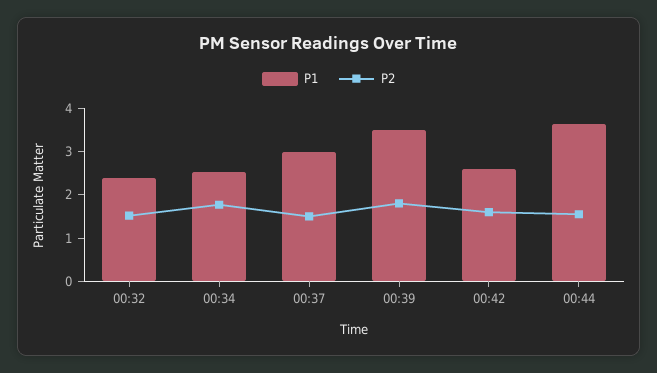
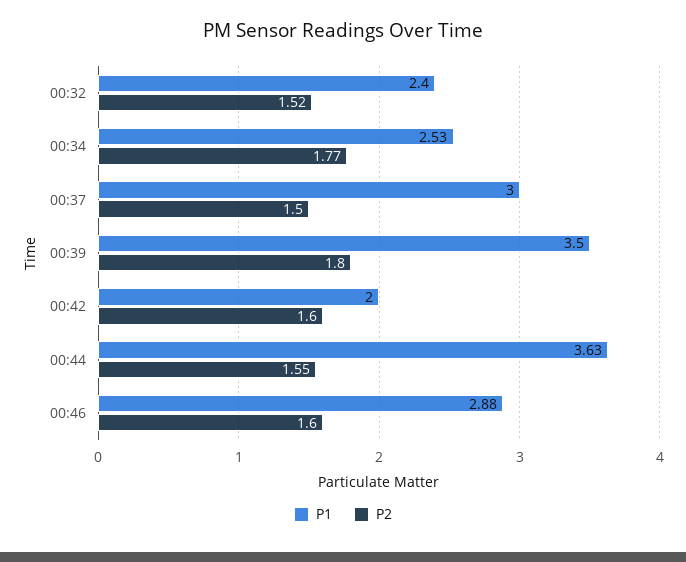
P1, 00:42: 2.6 -> 2
P1, 00:46: none -> 2.88
P2, 00:46: none -> 1.6

